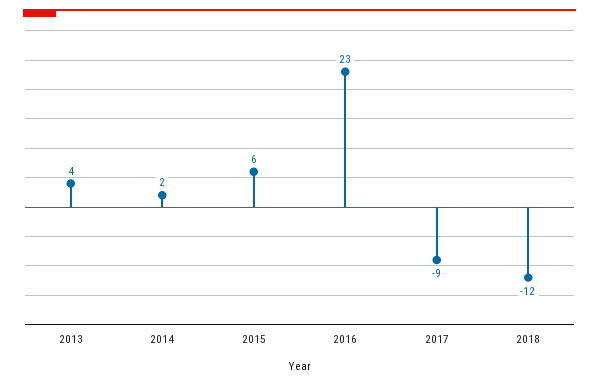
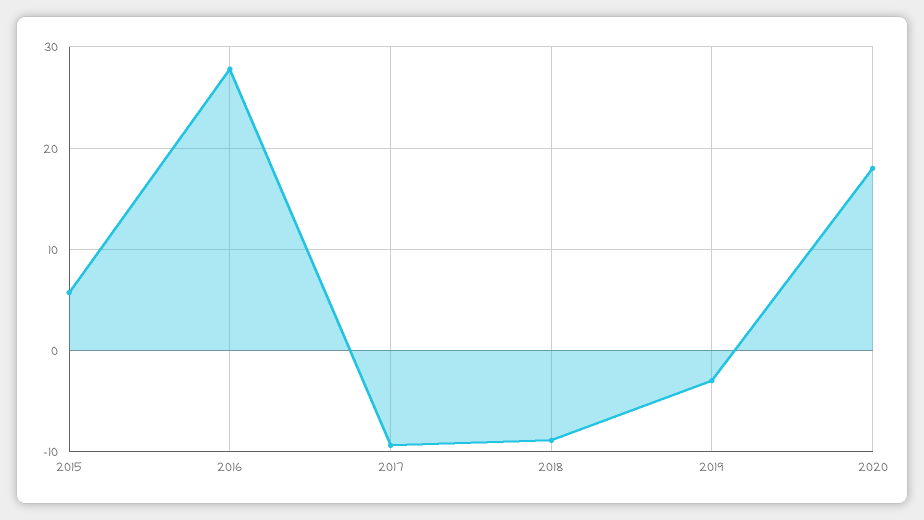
2013: 4 -> none
2014: 2 -> none
2016: 23 -> 28
2018: -12 -> -9
2019: none -> -3
2020: none -> 18

